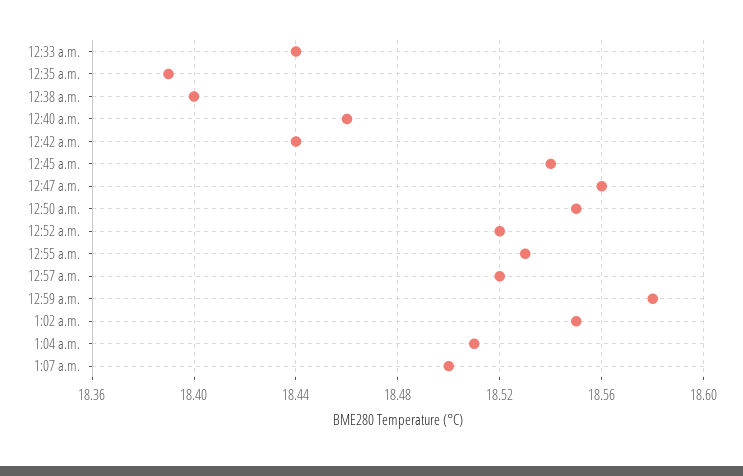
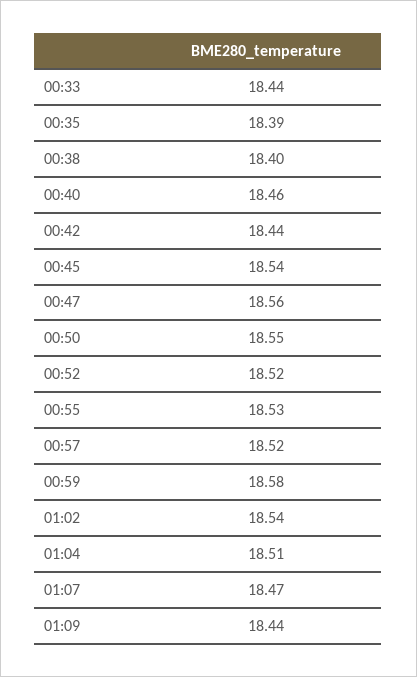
1:02 a.m.: 18.55 -> 18.54
1:07 a.m.: 18.5 -> 18.47
01:09: none -> 18.44

